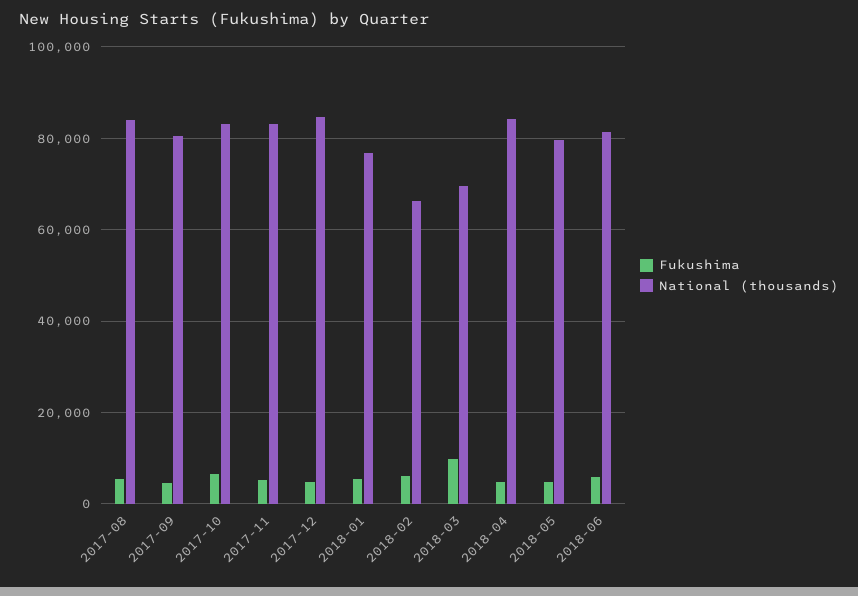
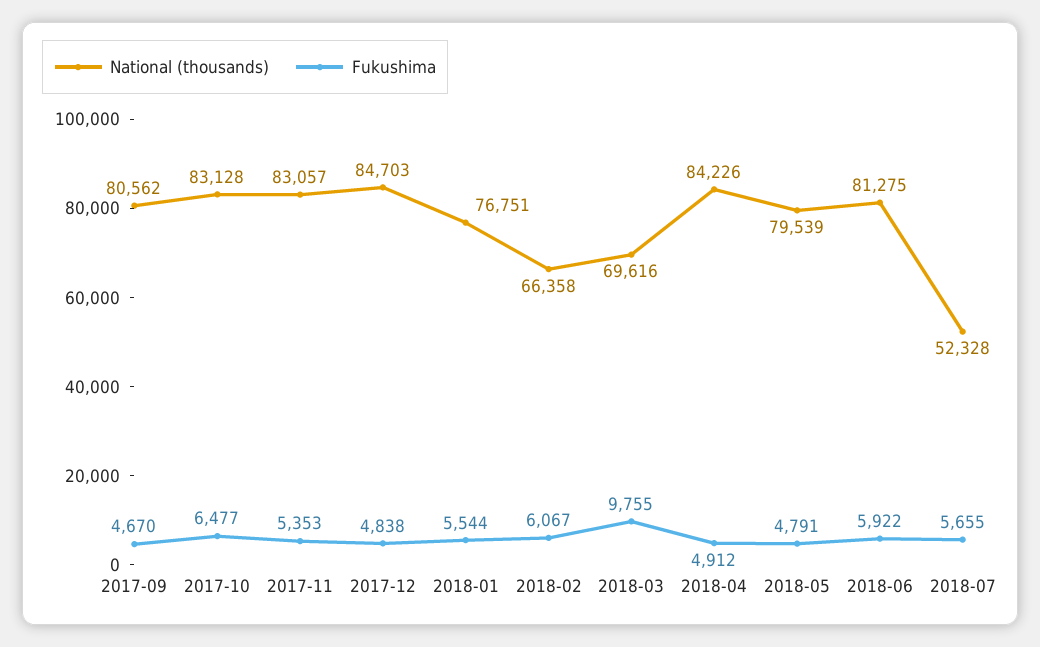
Fukushima, 2017-08: 6000 -> none
National (thousands), 2017-08: 84000 -> none
National (thousands), 2018-07: none -> 52328
Fukushima, 2018-07: none -> 5655

